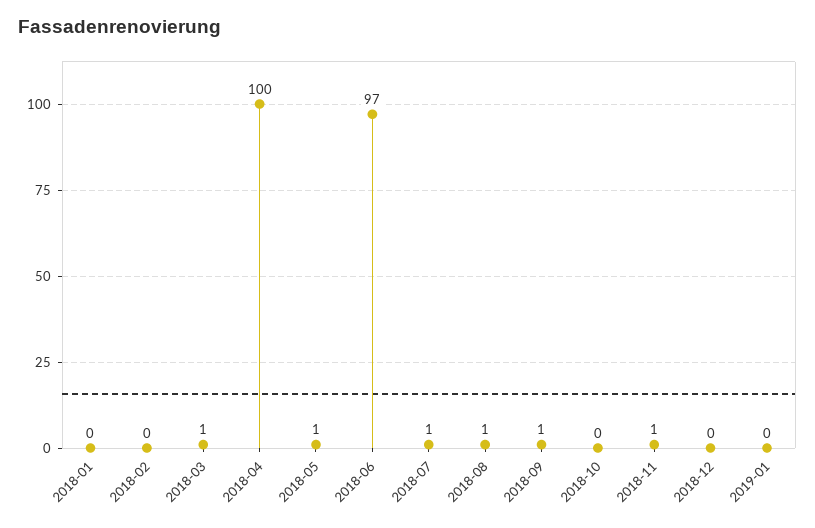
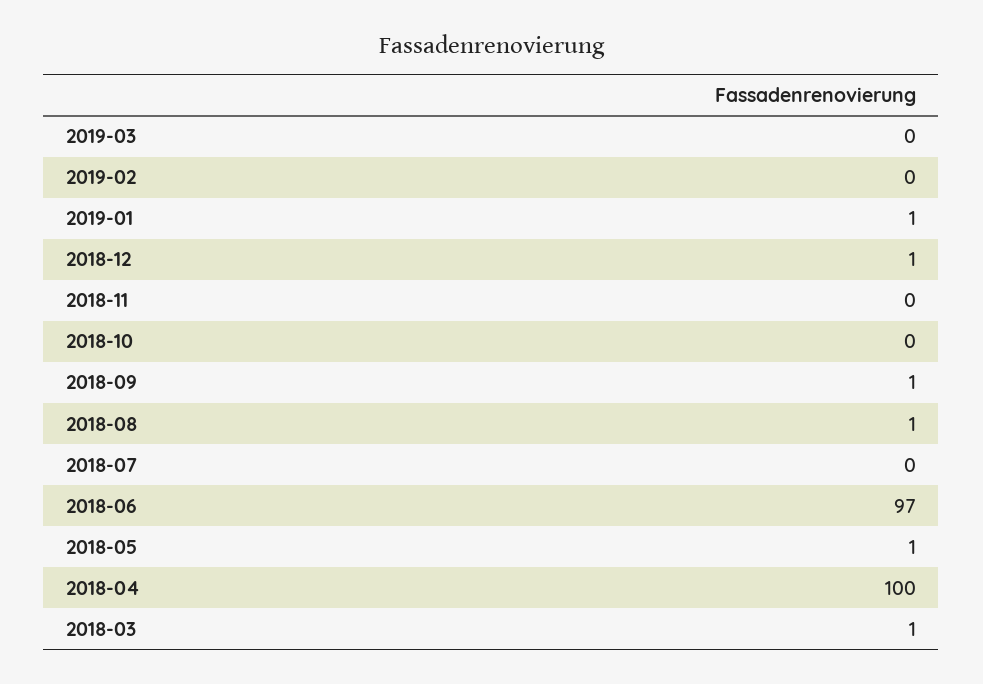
2018-01: 0 -> none
2018-02: 0 -> none
2018-07: 1 -> 0
2018-11: 1 -> 0
2018-12: 0 -> 1
2019-01: 0 -> 1
2019-03: none -> 0
2019-02: none -> 0

